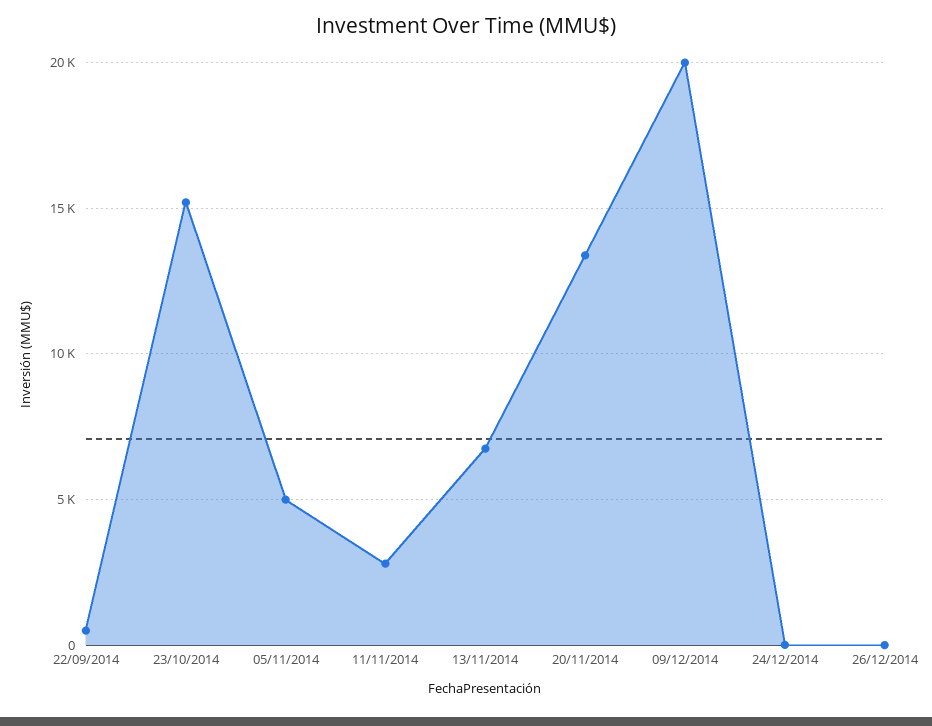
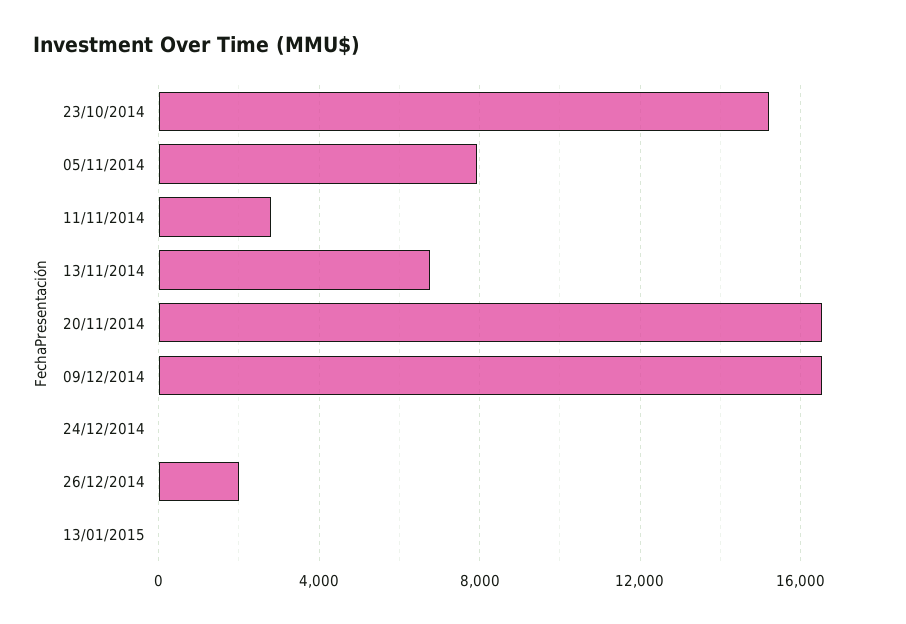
22/09/2014: 500 -> none
05/11/2014: 5000 -> 8000
20/11/2014: 13500 -> 16500
09/12/2014: 20000 -> 16500
26/12/2014: 0 -> 2000
13/01/2015: none -> 0

